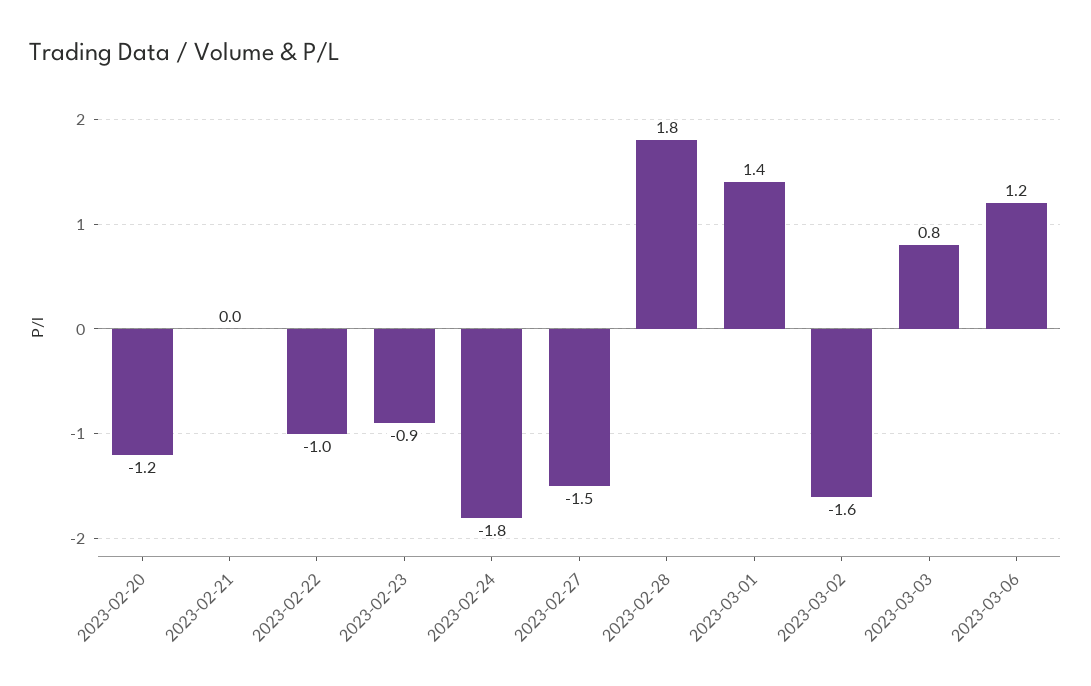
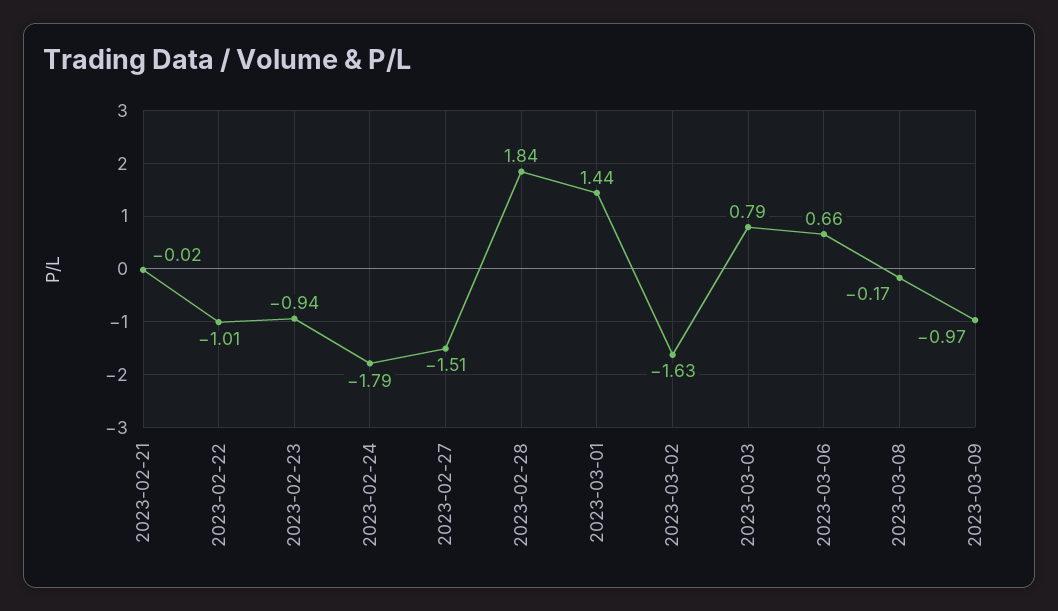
2023-02-20: -1.2 -> none
2023-03-06: 1.2 -> 0.66
2023-03-08: none -> -0.17
2023-03-09: none -> -0.97

